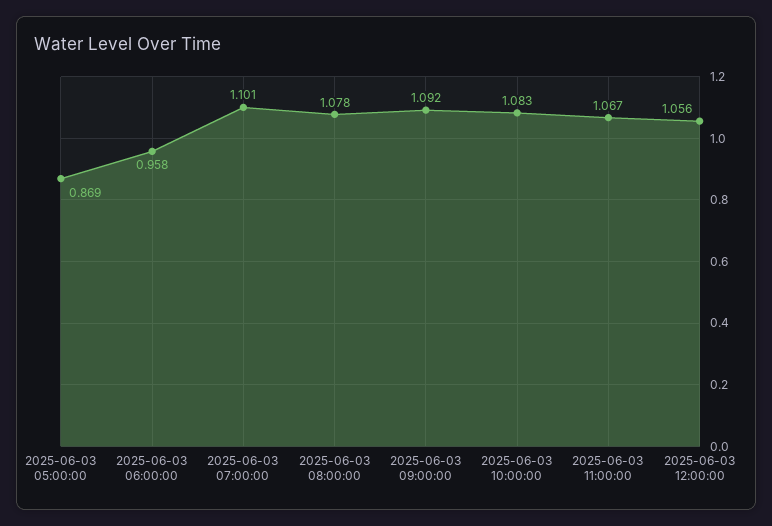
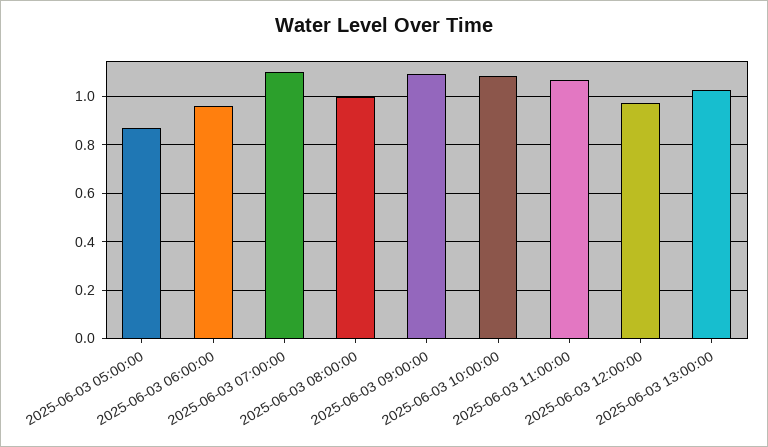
2025-06-03 08:00:00: 1.078 -> 1
2025-06-03 12:00:00: 1.056 -> 0.975
2025-06-03 13:00:00: none -> 1.025

